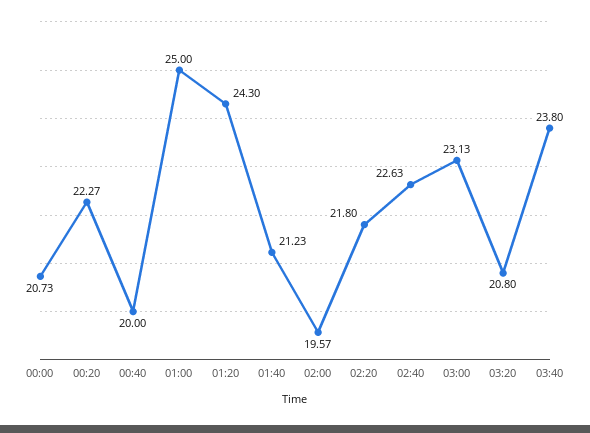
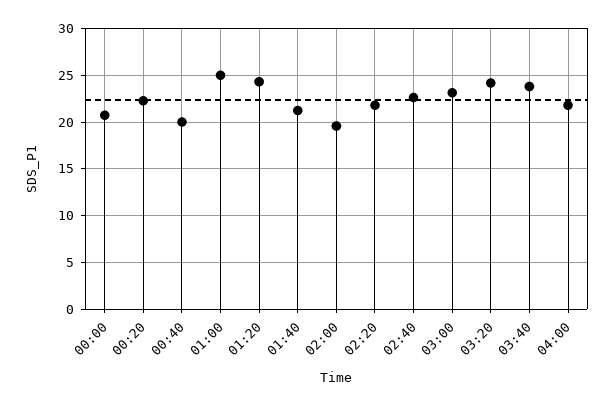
03:20: 20.8 -> 24
04:00: none -> 22

